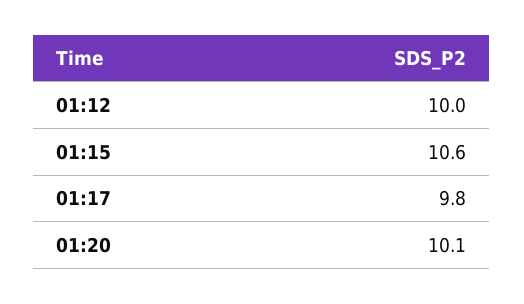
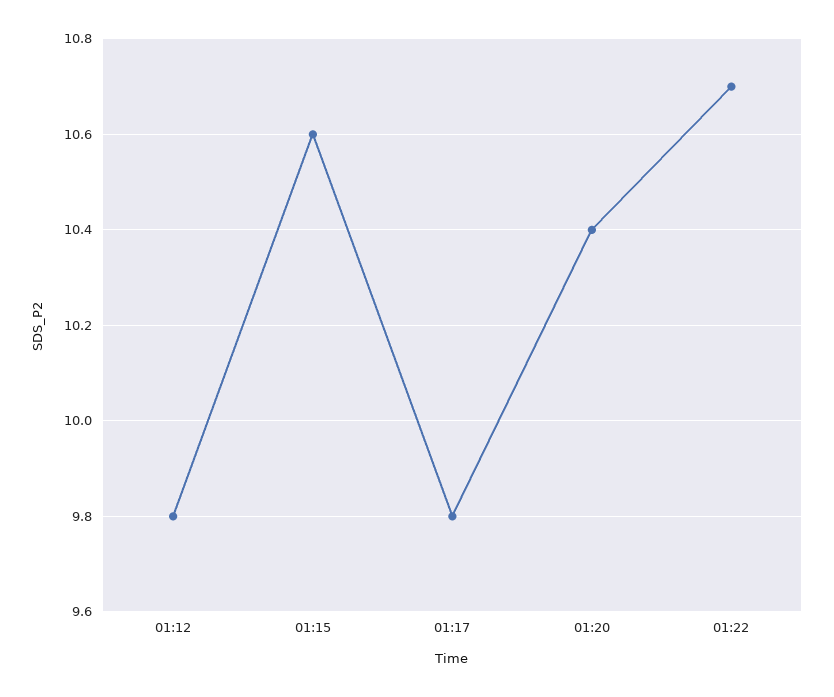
01:12: 10 -> 9.8
01:20: 10.1 -> 10.4
01:22: none -> 10.7

